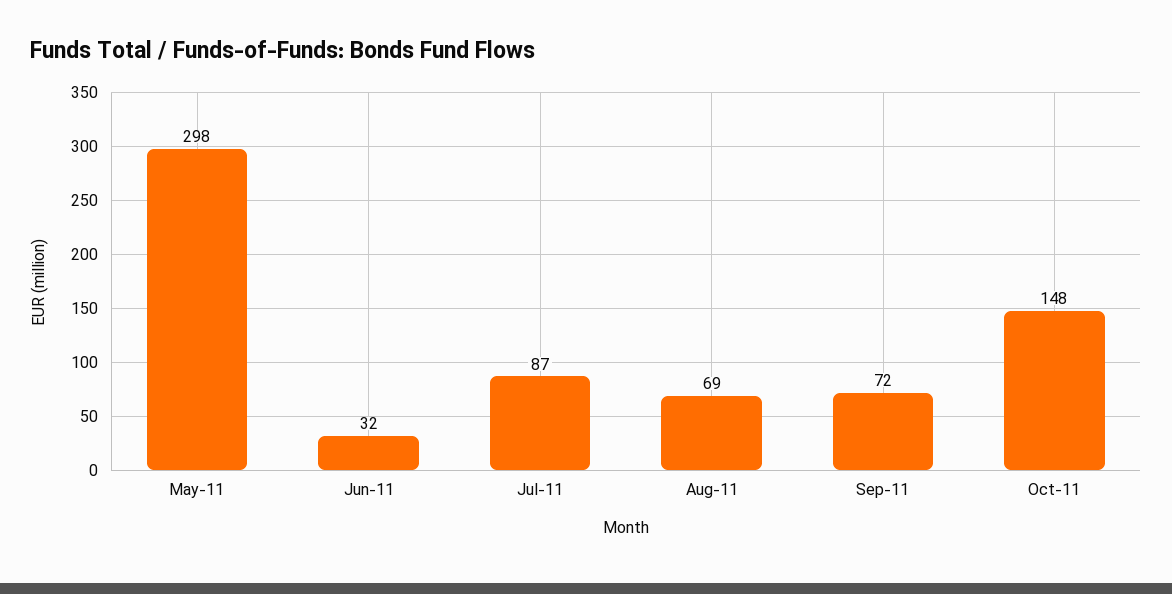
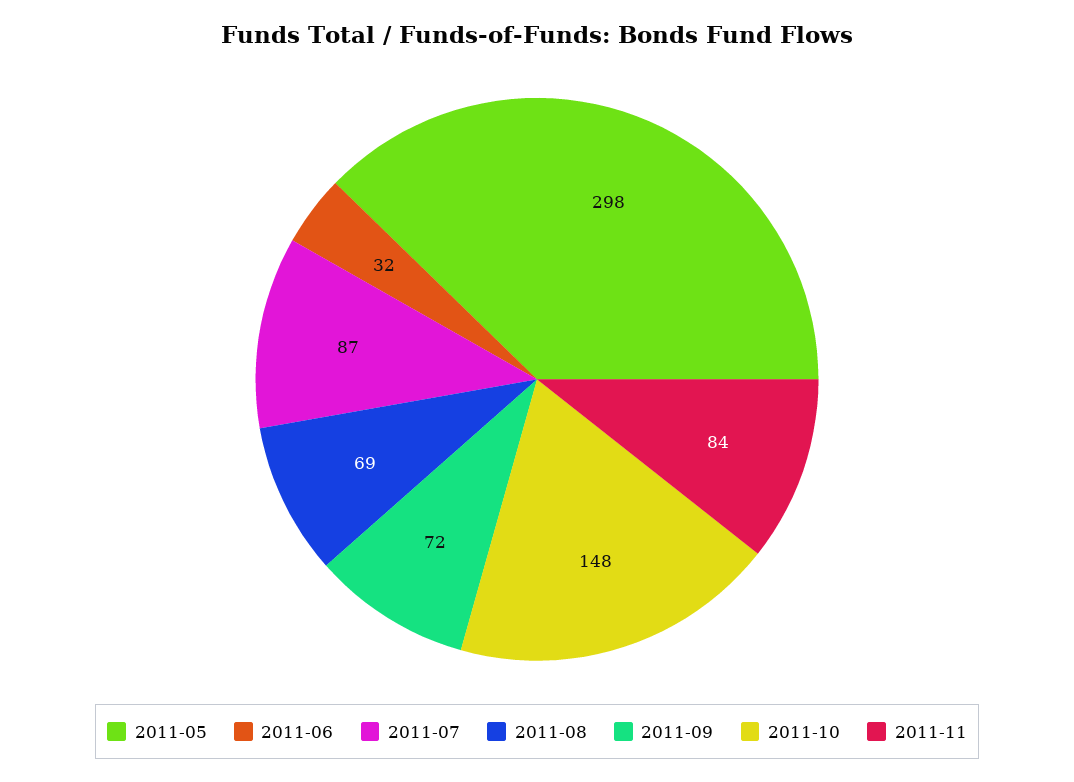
2011-11: none -> 84

